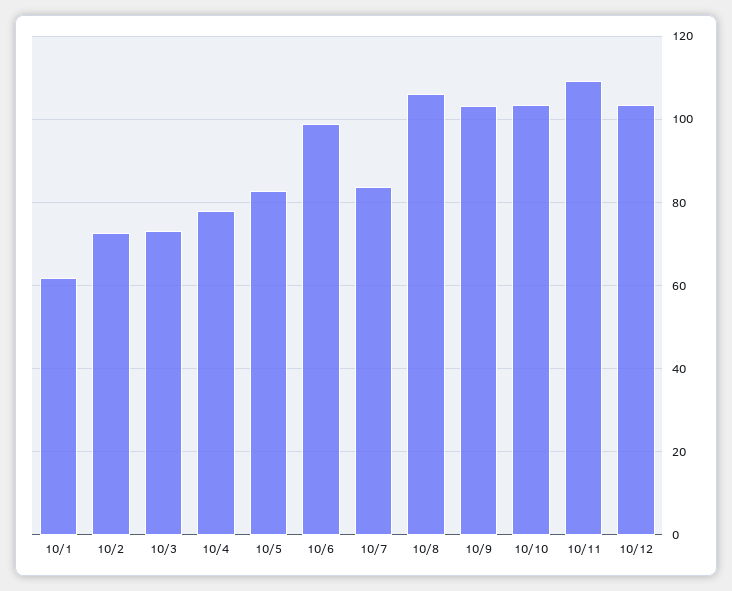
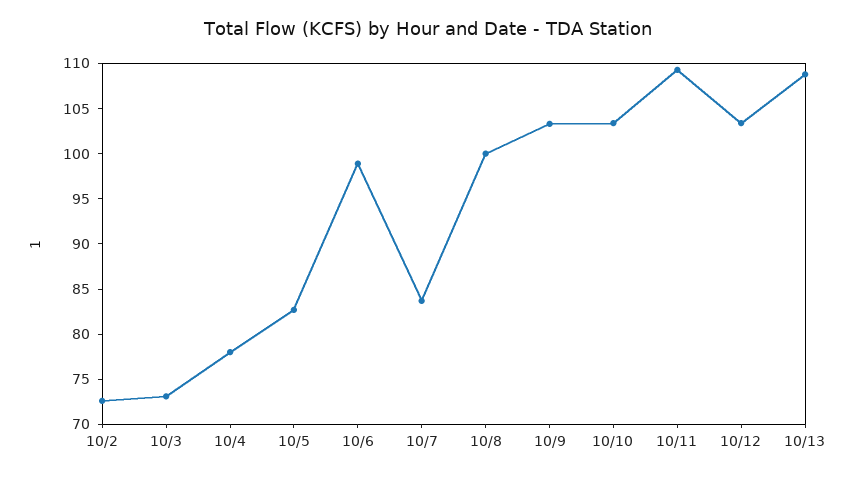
10/1: 62 -> none
10/8: 106 -> 100
10/13: none -> 109

